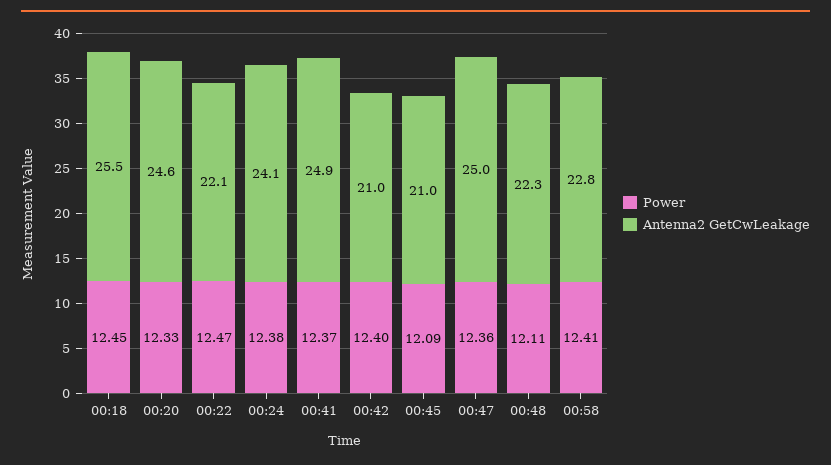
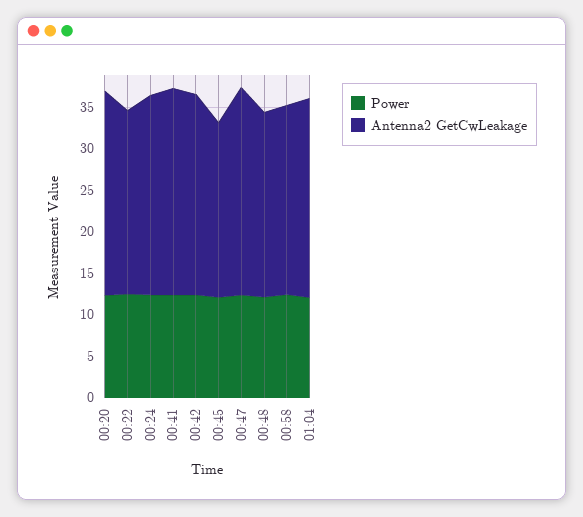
Power, 00:18: 12.45 -> none
Antenna2 GetCwLeakage, 00:18: 25.5 -> none
Antenna2 GetCwLeakage, 00:42: 21 -> 24
Power, 01:04: none -> 12
Antenna2 GetCwLeakage, 01:04: none -> 24

